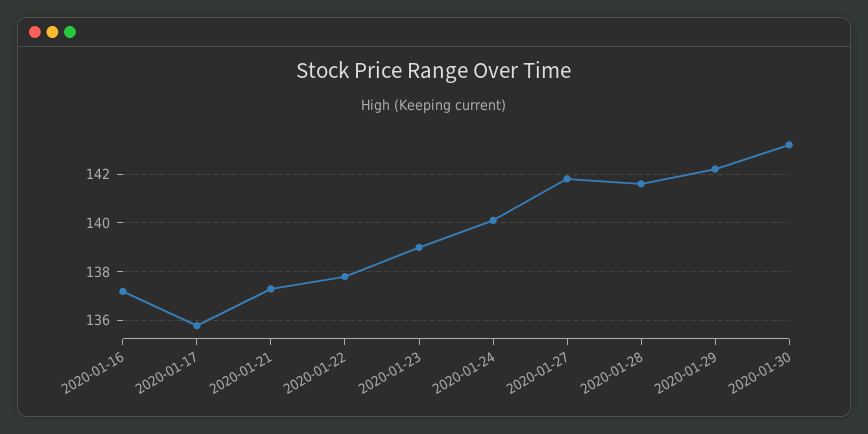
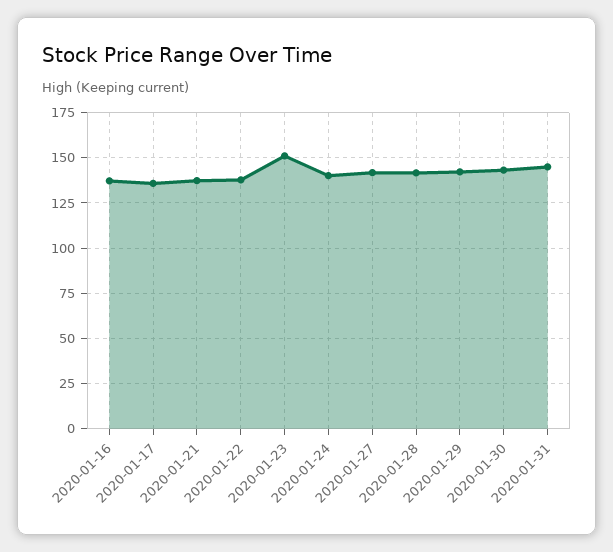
2020-01-23: 139 -> 150
2020-01-31: none -> 145

